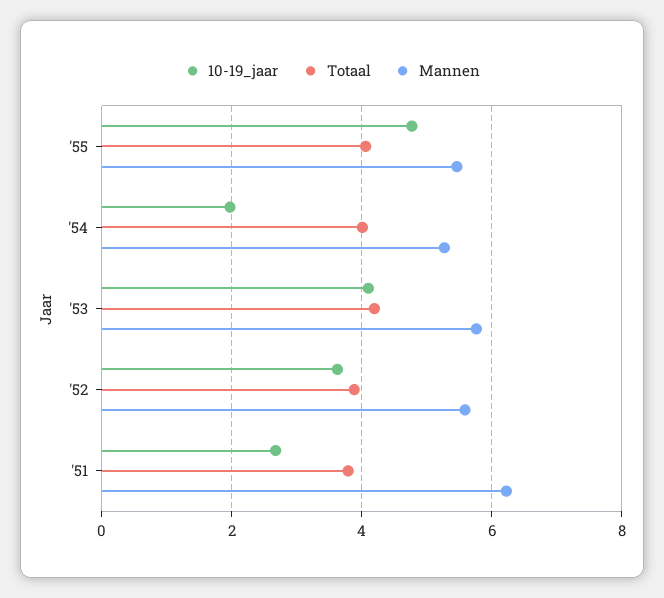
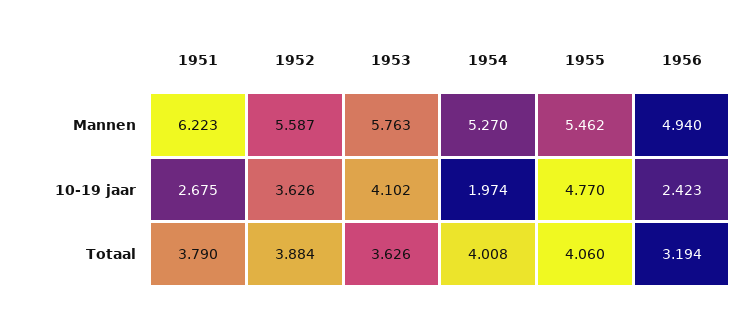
Totaal, '53: 4.2 -> 3.626
Mannen, 1956: none -> 4.94
10-19_jaar, 1956: none -> 2.423
Totaal, 1956: none -> 3.194

